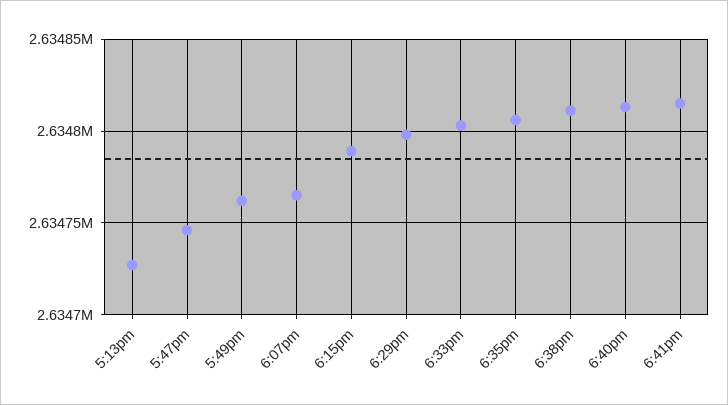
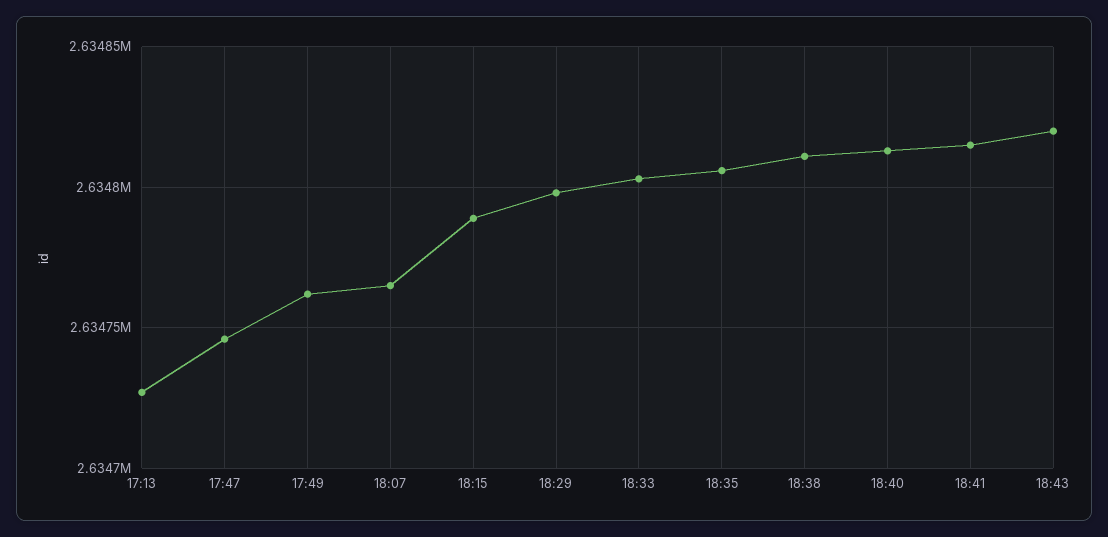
18:43: none -> 2634820

